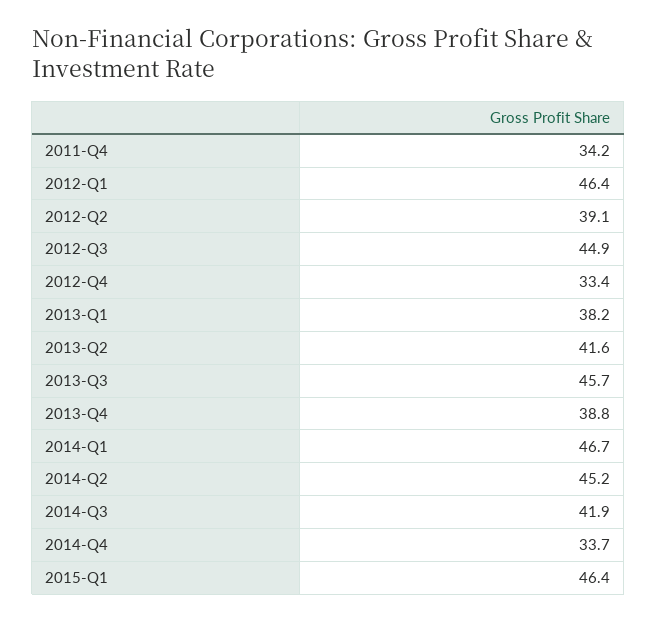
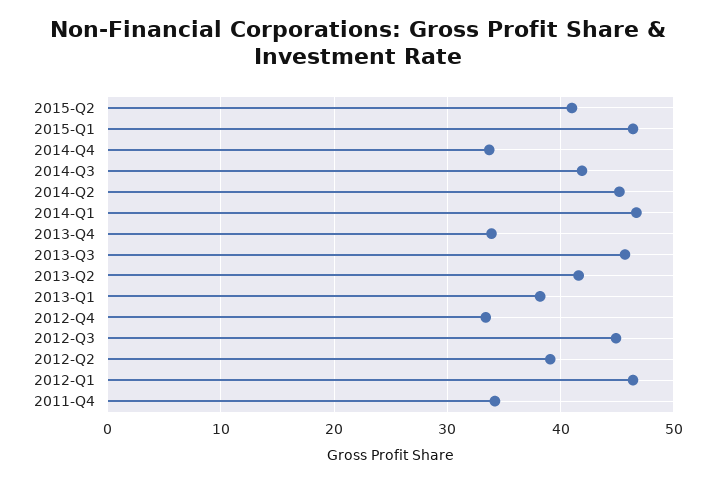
2013-Q4: 38.8 -> 34
2015-Q2: none -> 41

